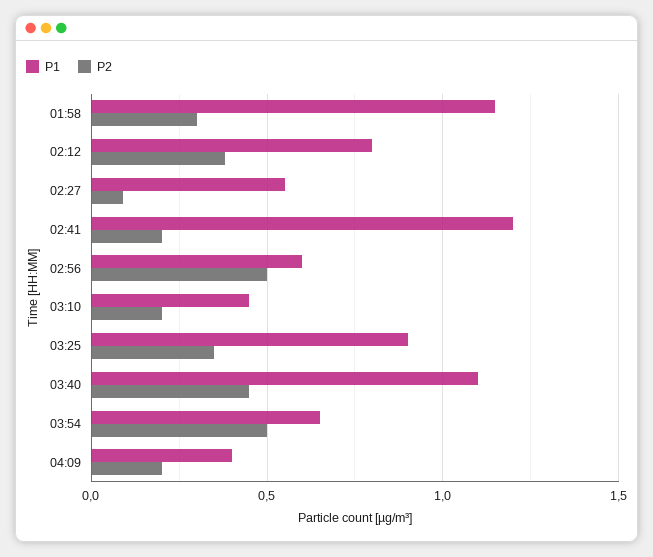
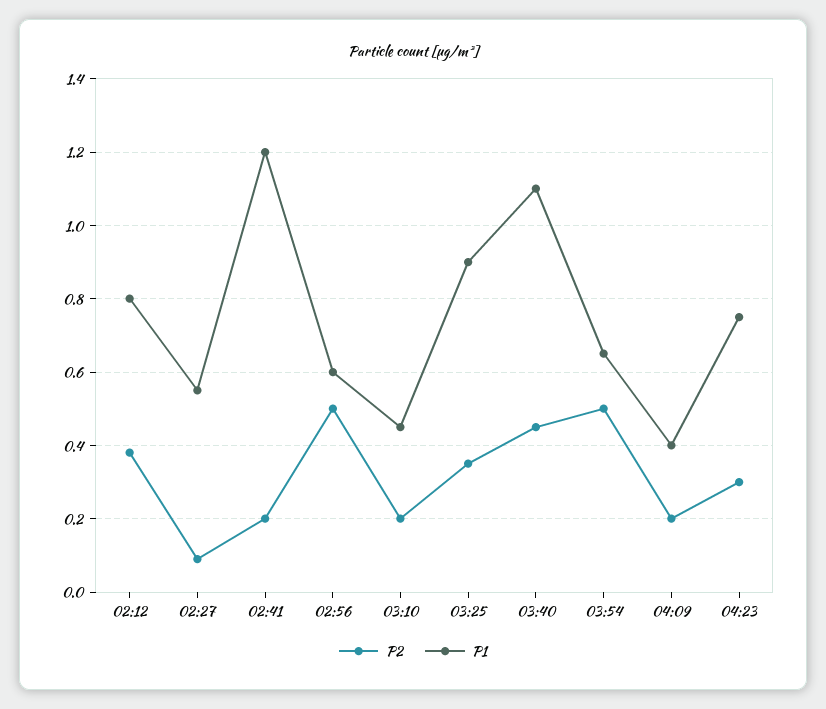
P1, 01:58: 1.15 -> none
P2, 01:58: 0.3 -> none
P2, 04:23: none -> 0.3
P1, 04:23: none -> 0.75

